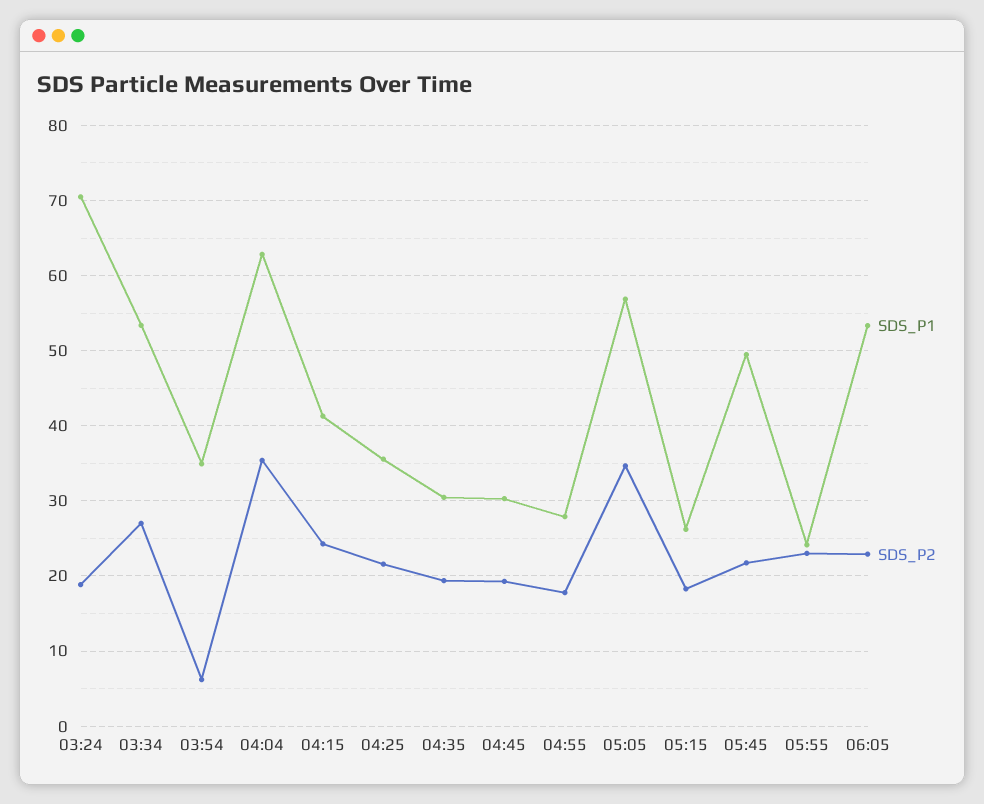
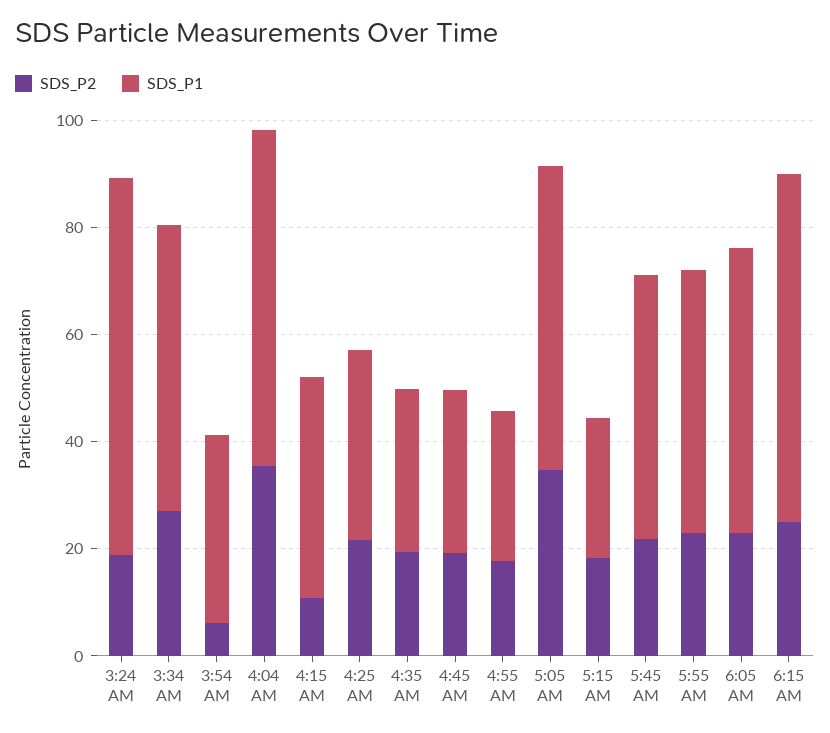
SDS_P2, 04:15: 24 -> 10
SDS_P1, 05:55: 24 -> 50
SDS_P2, 6:15 AM: none -> 25
SDS_P1, 6:15 AM: none -> 65

